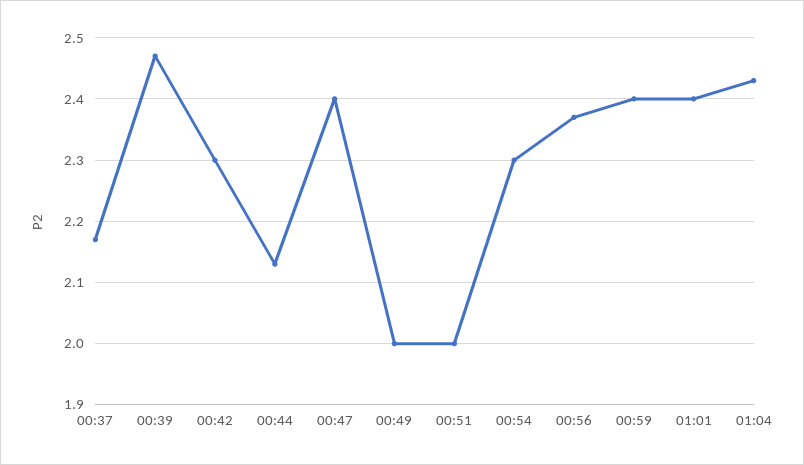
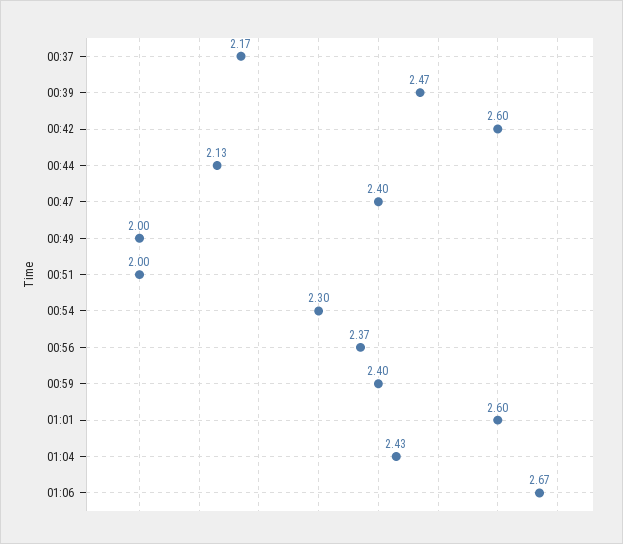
00:42: 2.3 -> 2.6
01:01: 2.4 -> 2.6
01:06: none -> 2.67

